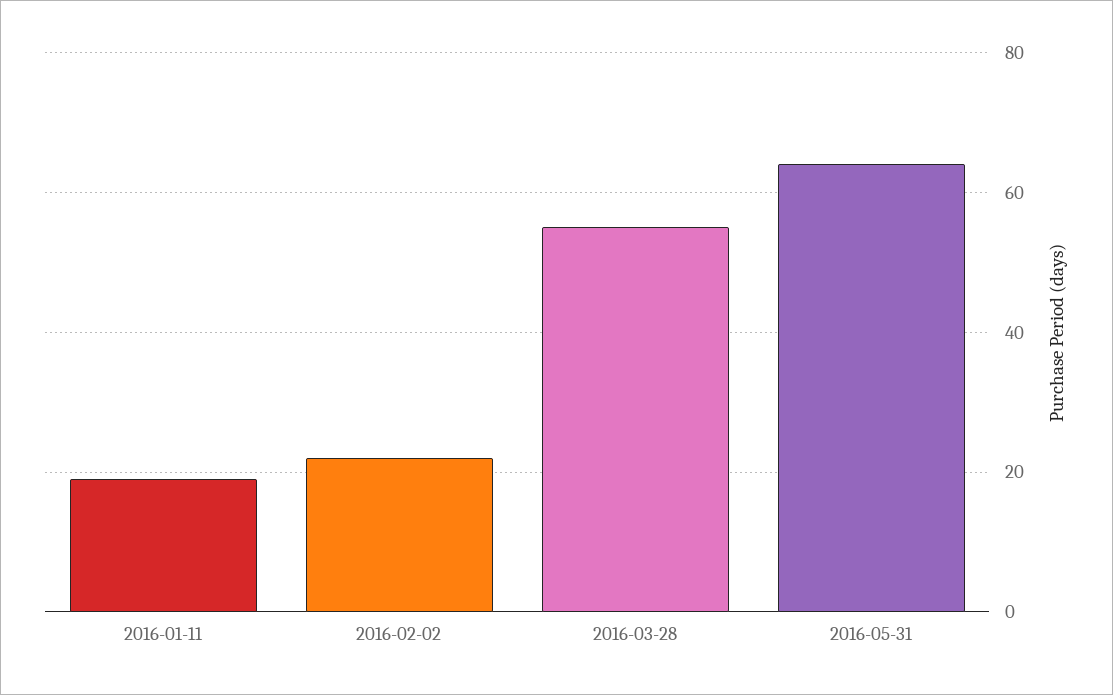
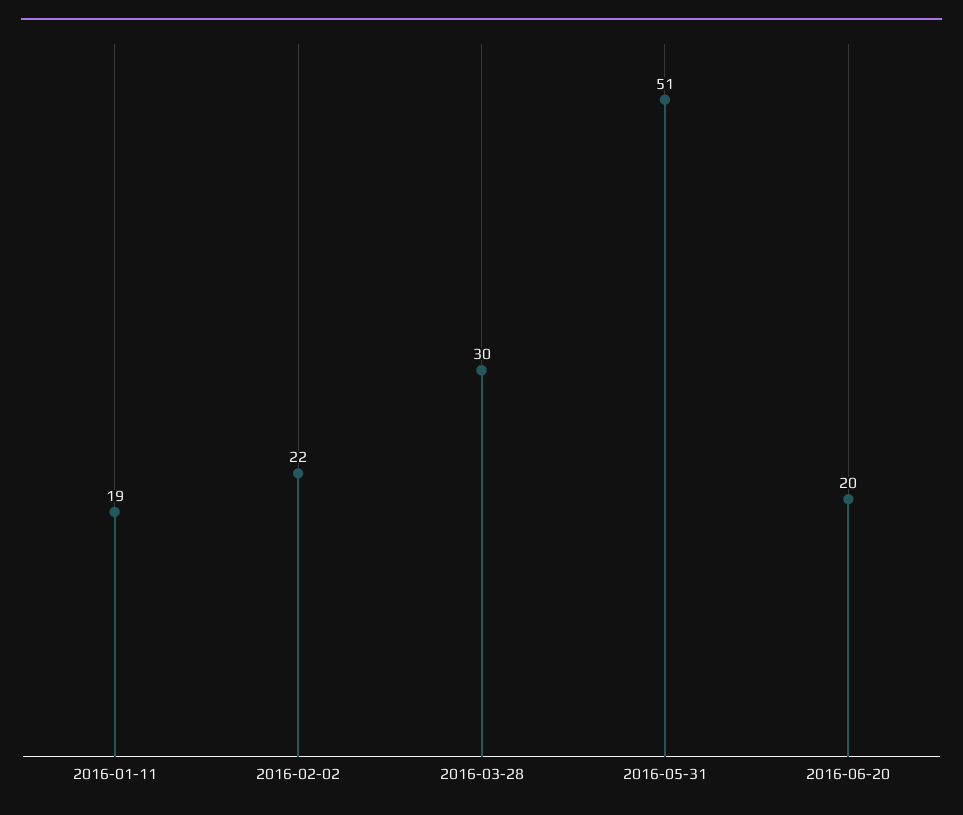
2016-03-28: 55 -> 30
2016-05-31: 65 -> 51
2016-06-20: none -> 20

